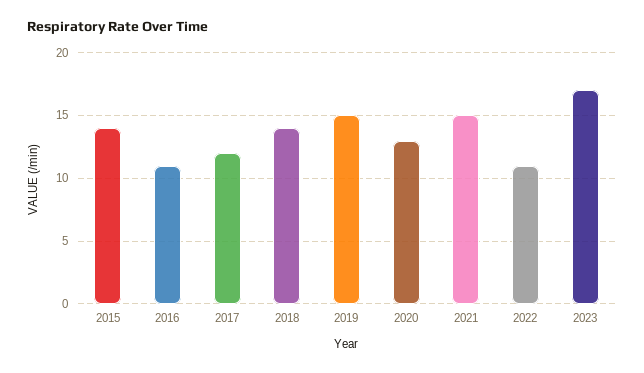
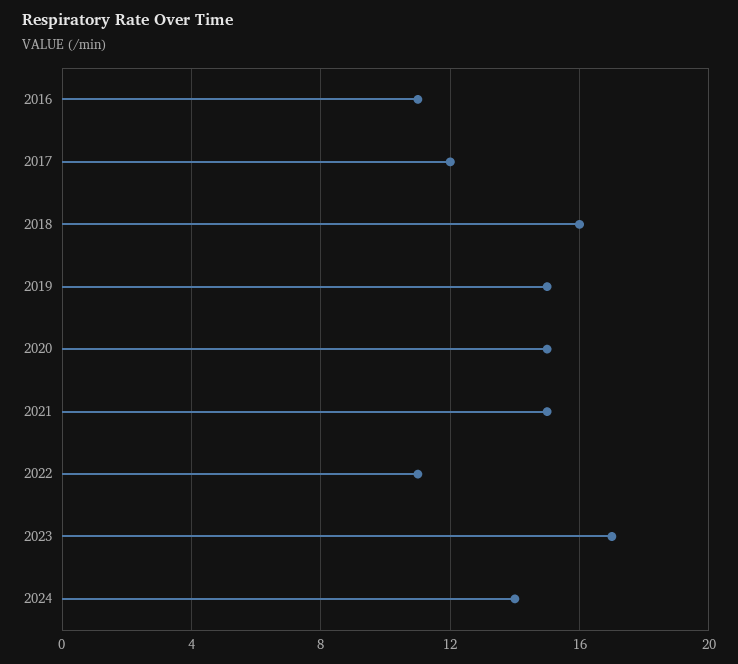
2015: 14 -> none
2018: 14 -> 16
2020: 13 -> 15
2024: none -> 14

